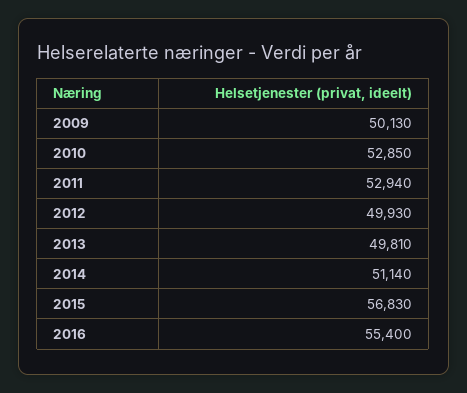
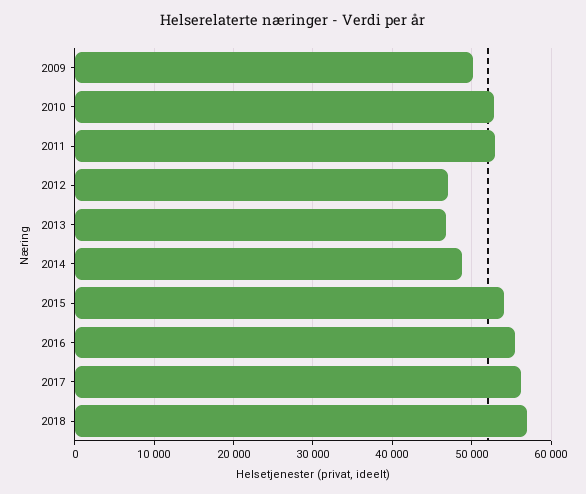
2012: 49930 -> 47000
2013: 49810 -> 47000
2014: 51140 -> 49000
2015: 56830 -> 54000
2017: none -> 56000
2018: none -> 57000

